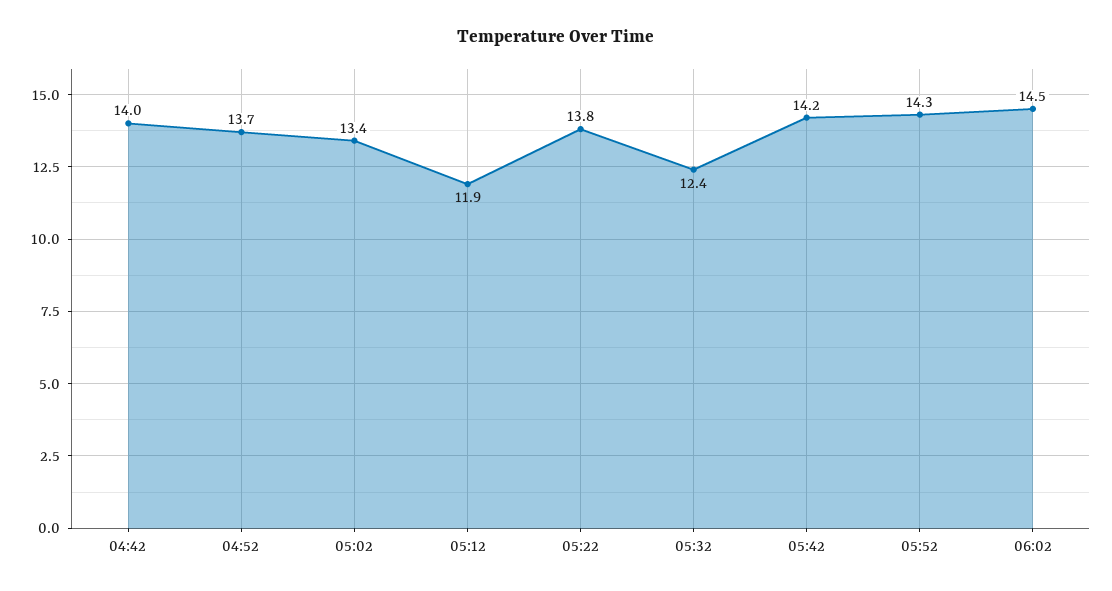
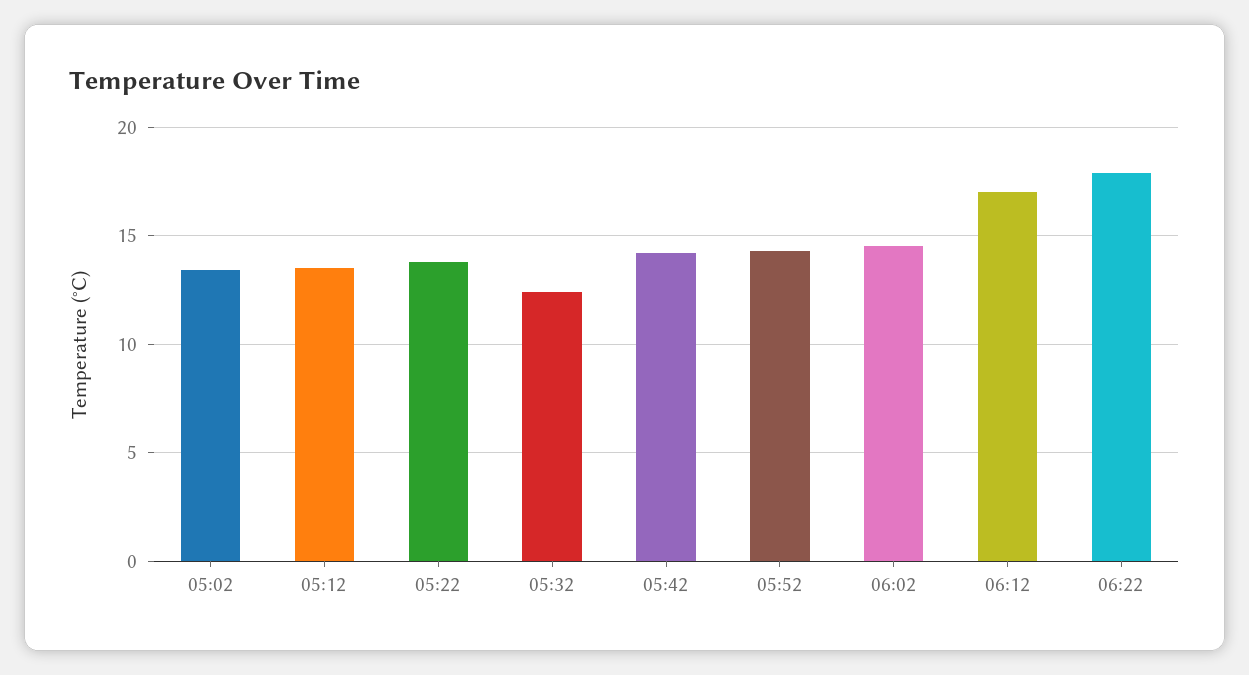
04:42: 14 -> none
04:52: 13.7 -> none
05:12: 11.9 -> 13.5
06:12: none -> 17
06:22: none -> 18

